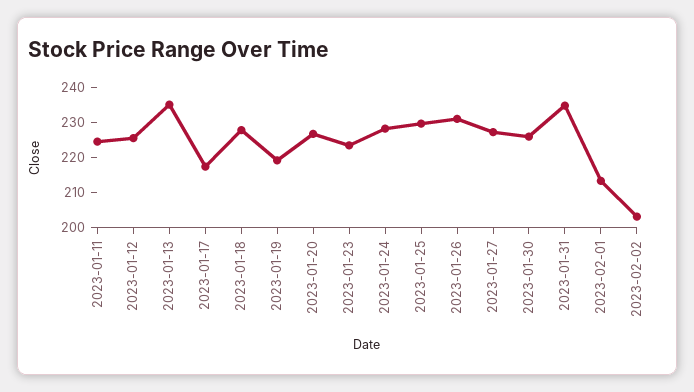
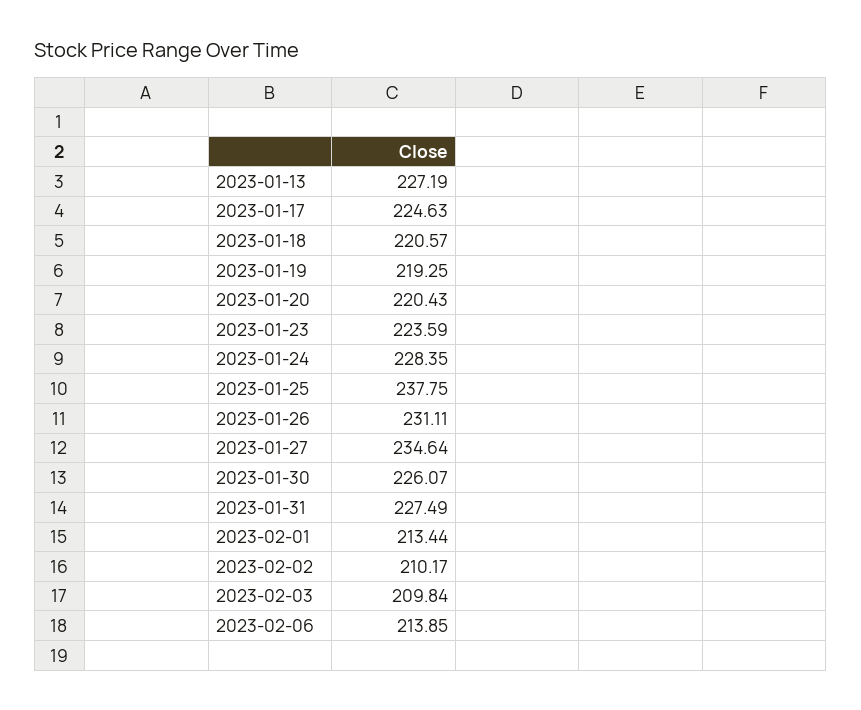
2023-01-11: 225 -> none
2023-01-12: 225 -> none
2023-01-13: 235 -> 227.19
2023-01-17: 217.5 -> 224.63
2023-01-18: 227.5 -> 220.57
2023-01-20: 227.5 -> 220.43
2023-01-25: 230 -> 237.75
2023-01-27: 227.5 -> 234.64
2023-01-31: 235 -> 227.49
2023-02-02: 202.5 -> 210.17
2023-02-03: none -> 209.84
2023-02-06: none -> 213.85

